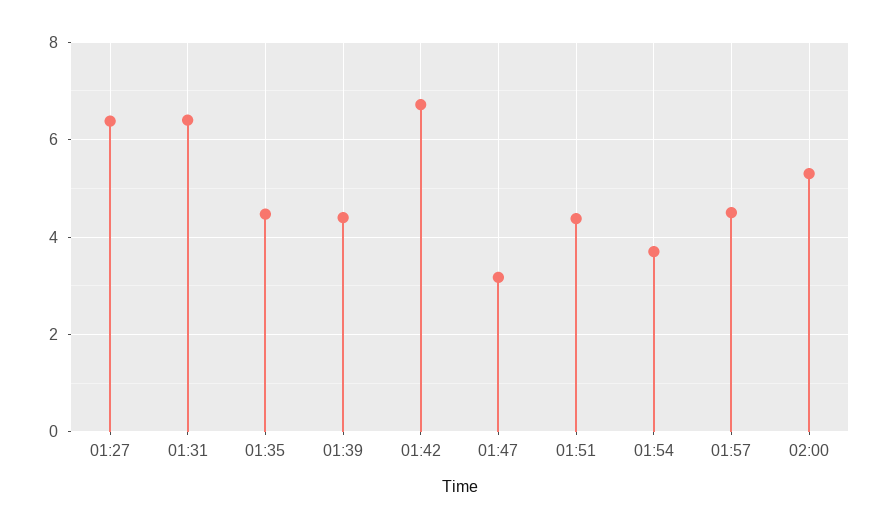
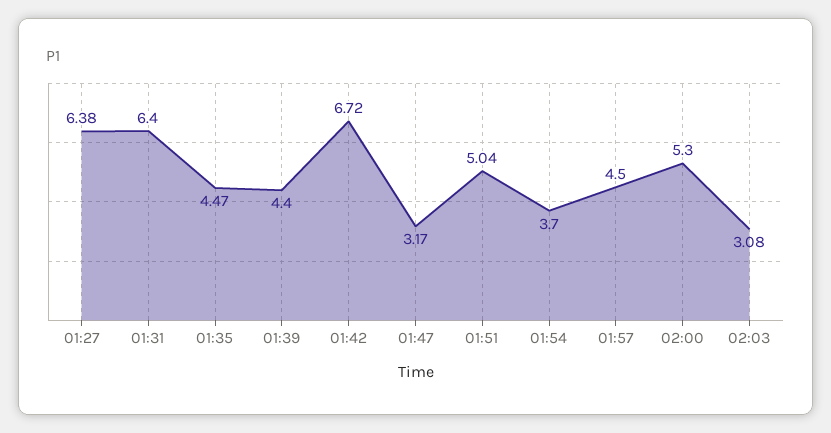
01:51: 4.4 -> 5.04
02:03: none -> 3.08

